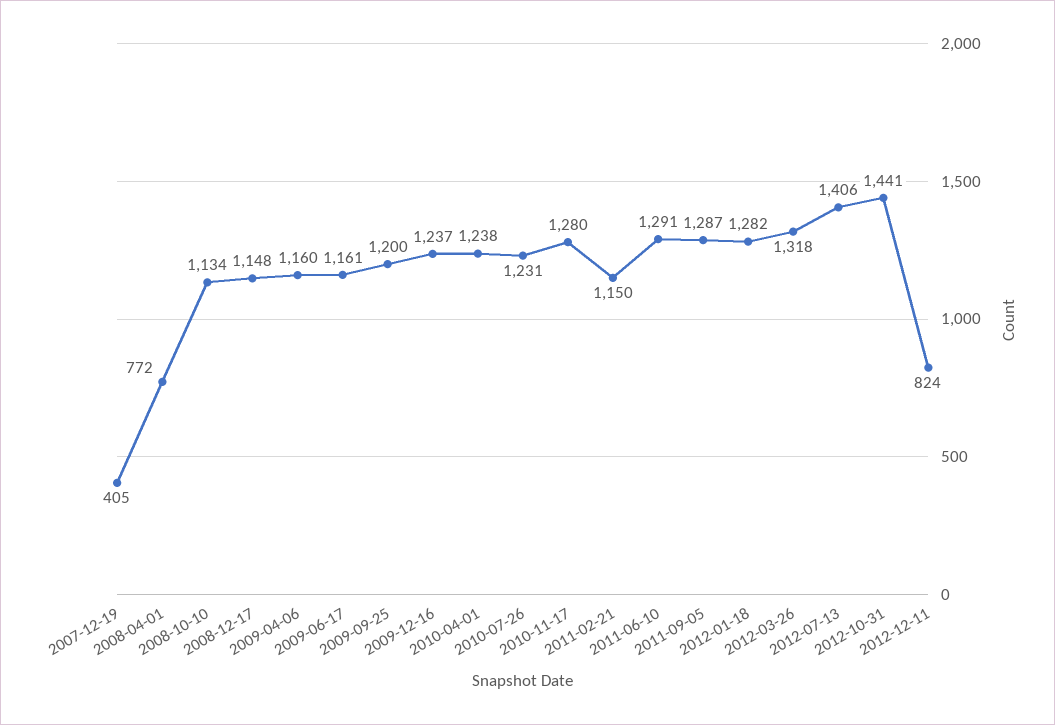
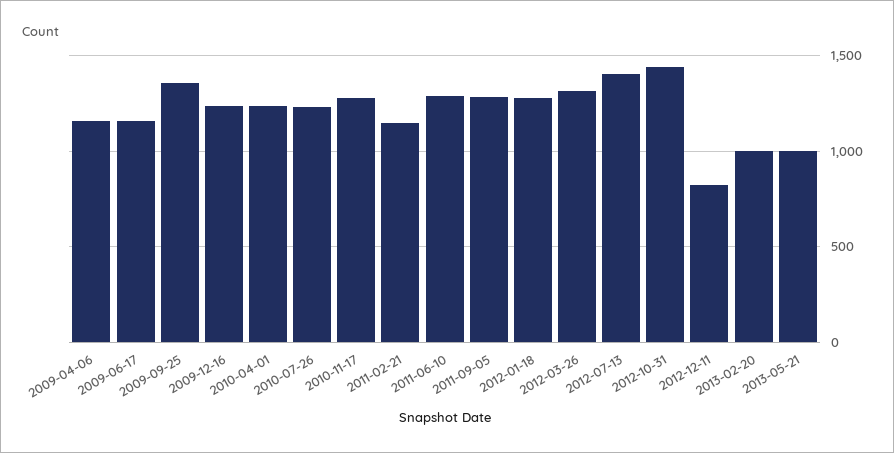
2007-12-19: 405 -> none
2008-04-01: 772 -> none
2008-10-10: 1134 -> none
2008-12-17: 1148 -> none
2009-09-25: 1200 -> 1350
2013-02-20: none -> 1000
2013-05-21: none -> 1000

